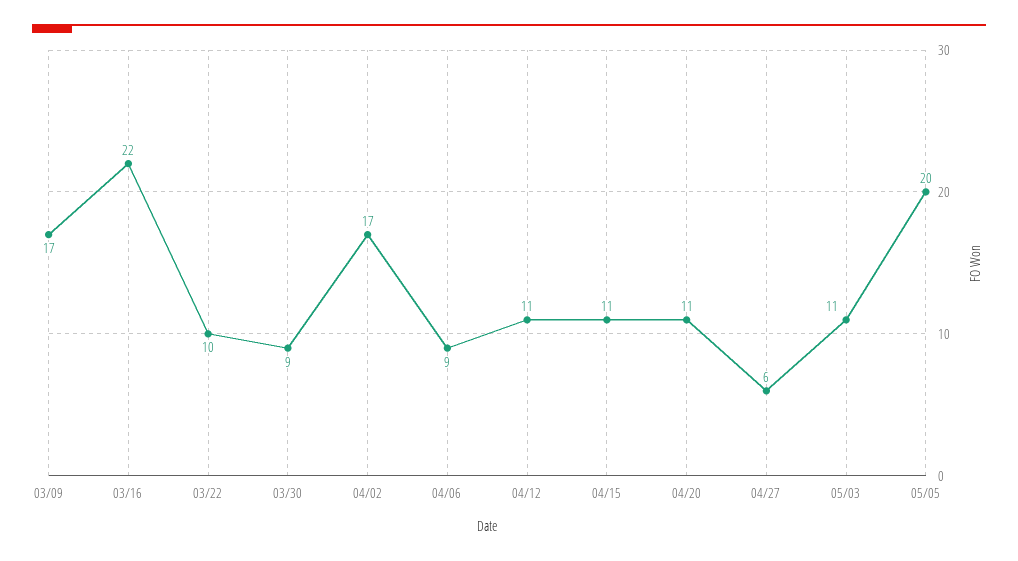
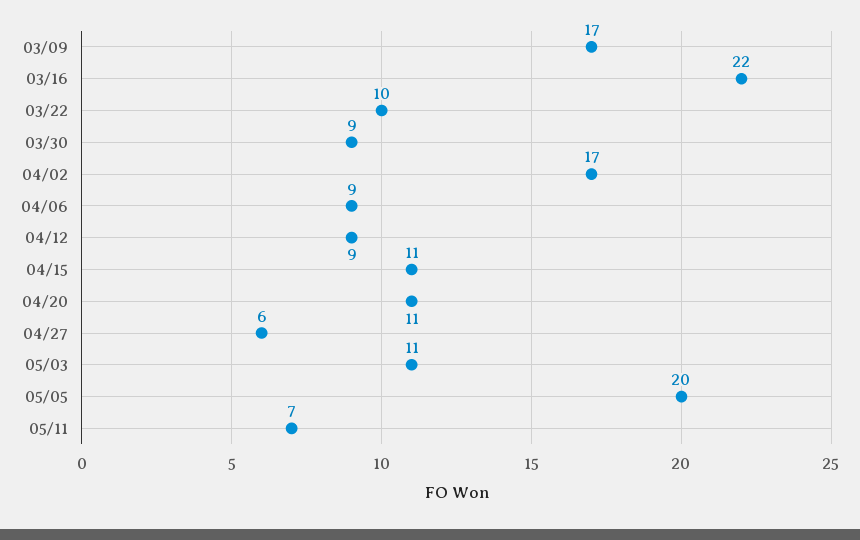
04/12: 11 -> 9
05/11: none -> 7

